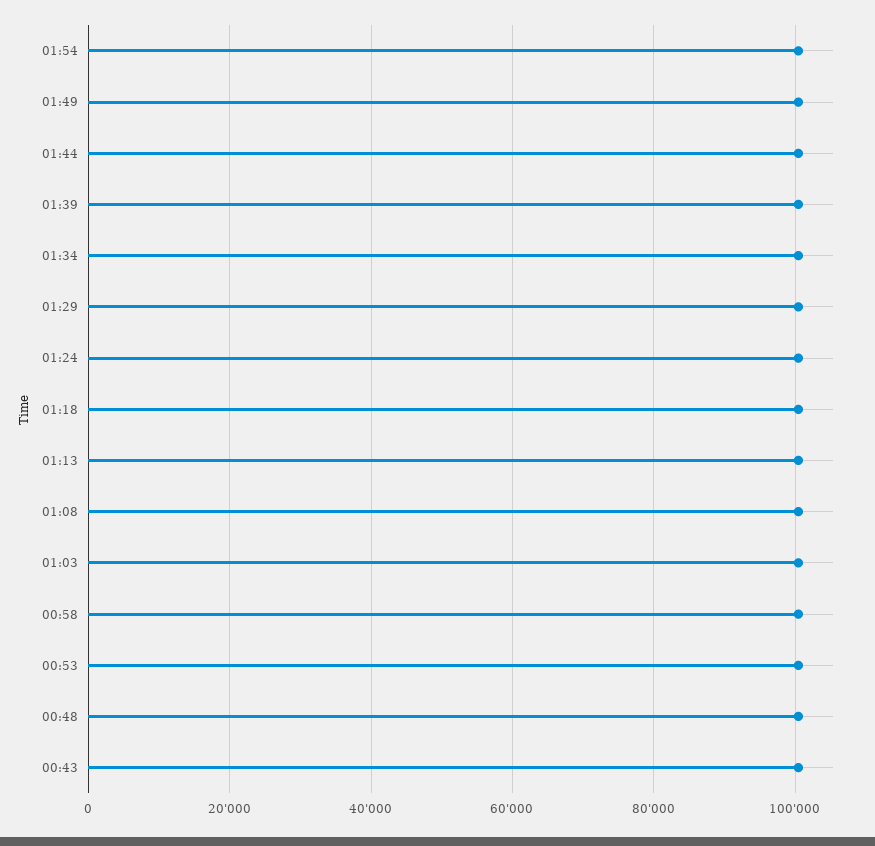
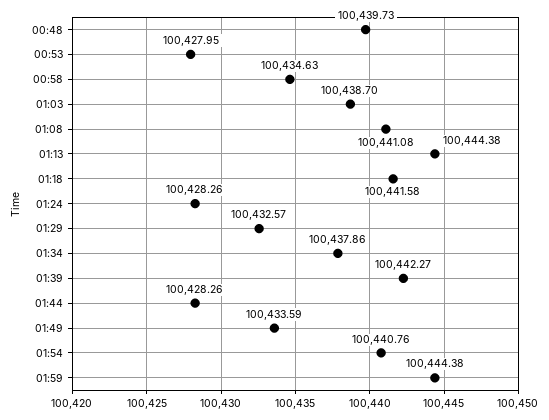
00:43: 100000 -> none
01:59: none -> 100444.38

